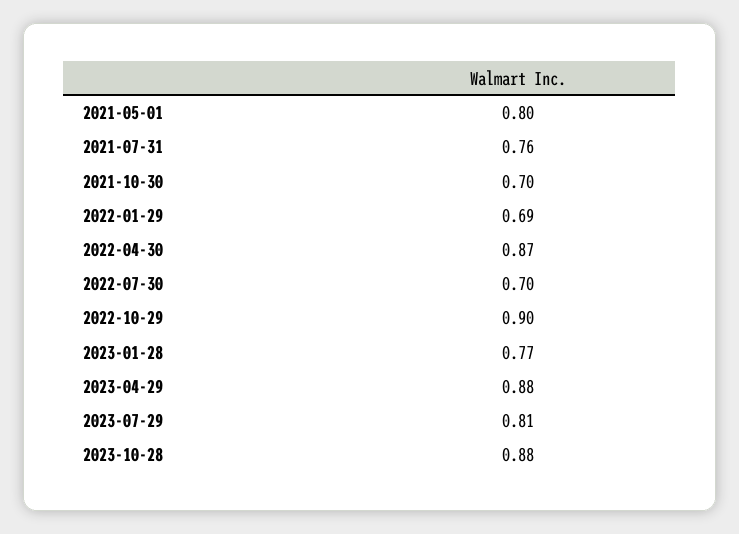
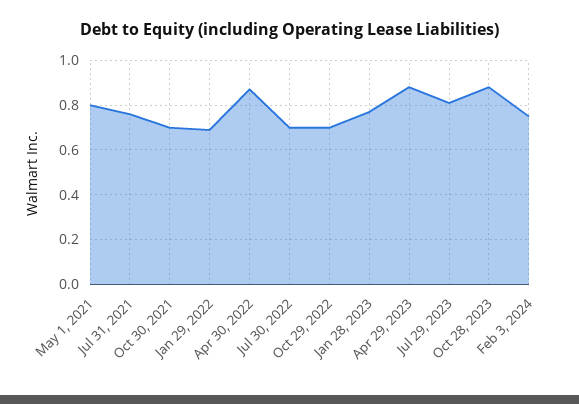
2022-10-29: 0.9 -> 0.7
Feb 3, 2024: none -> 0.75

